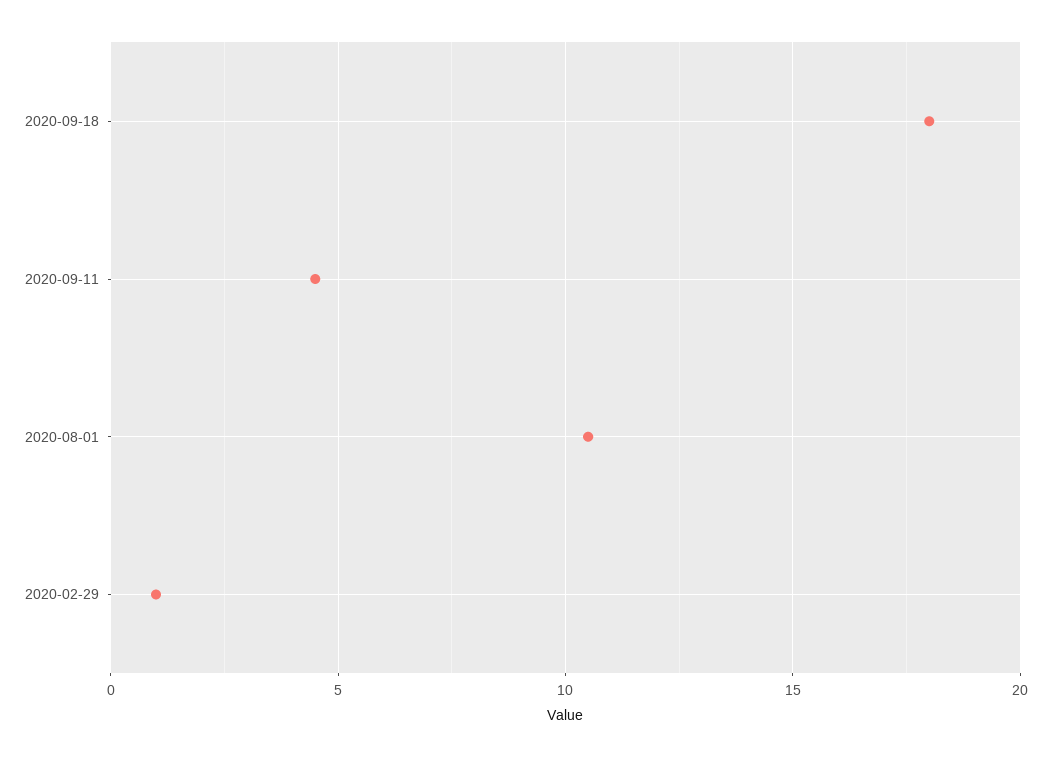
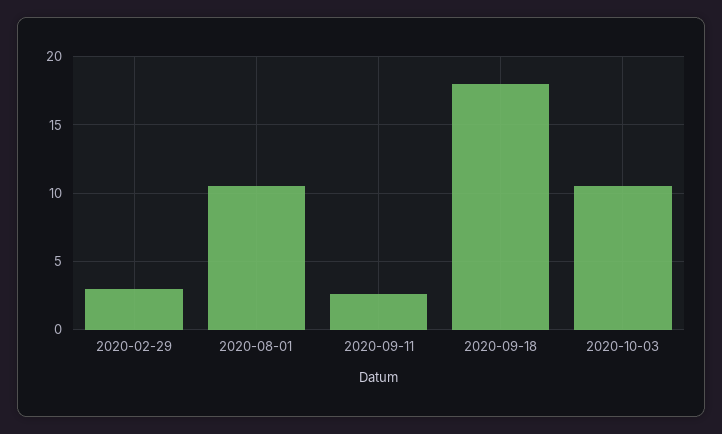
2020-09-11: 4.5 -> 2.5
2020-02-29: 1 -> 3
2020-10-03: none -> 10.5

